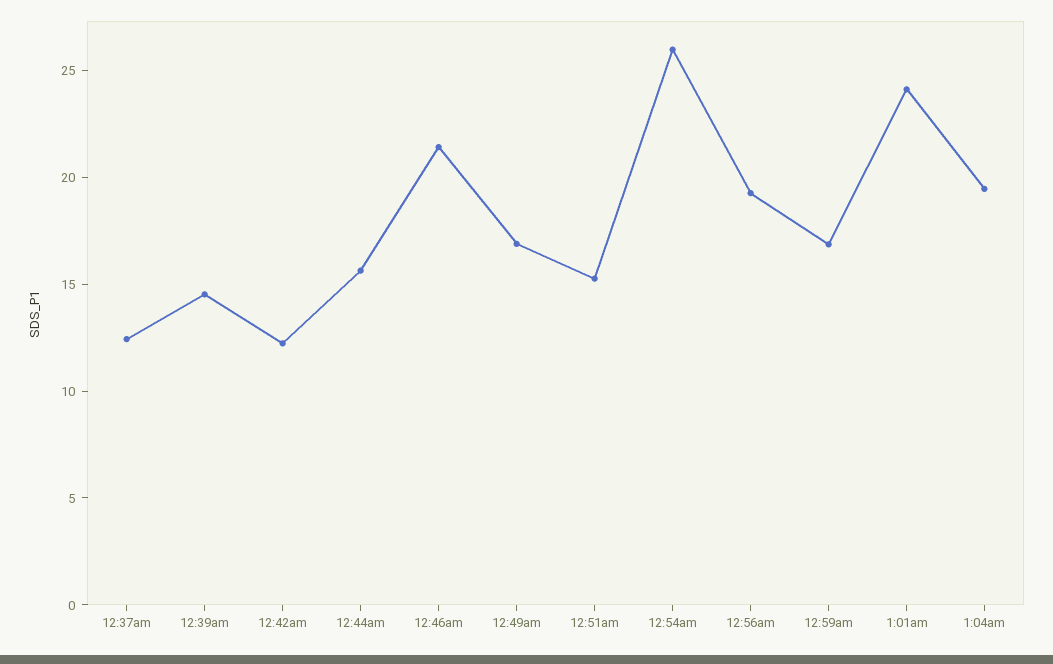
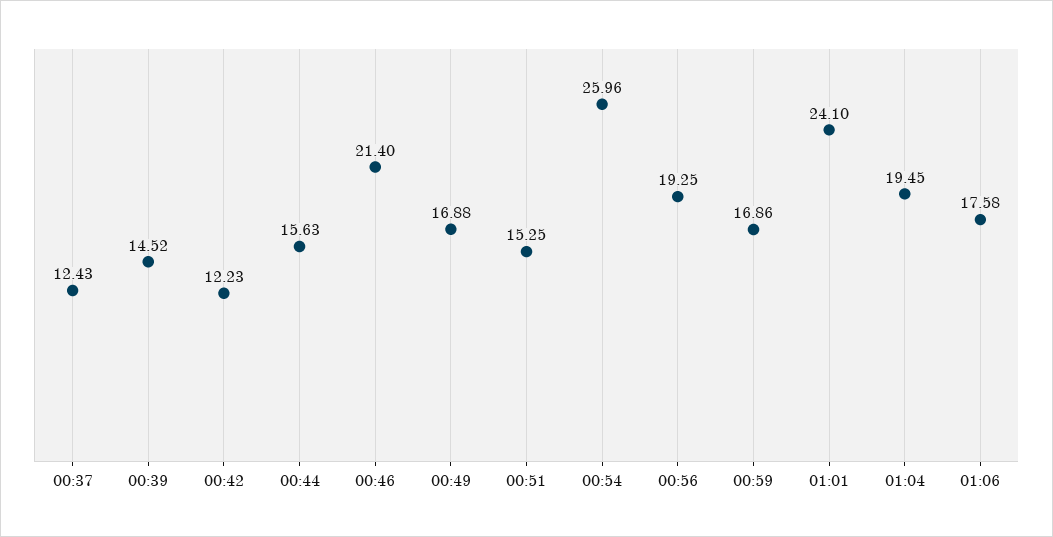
01:06: none -> 17.58

